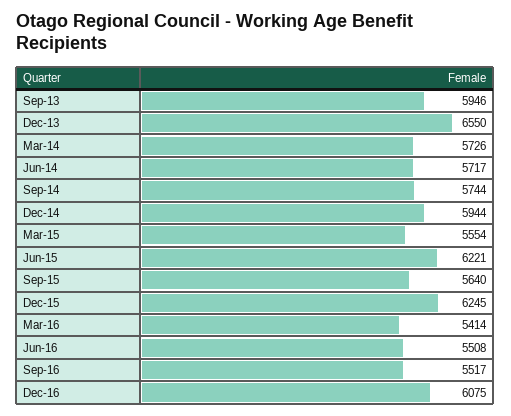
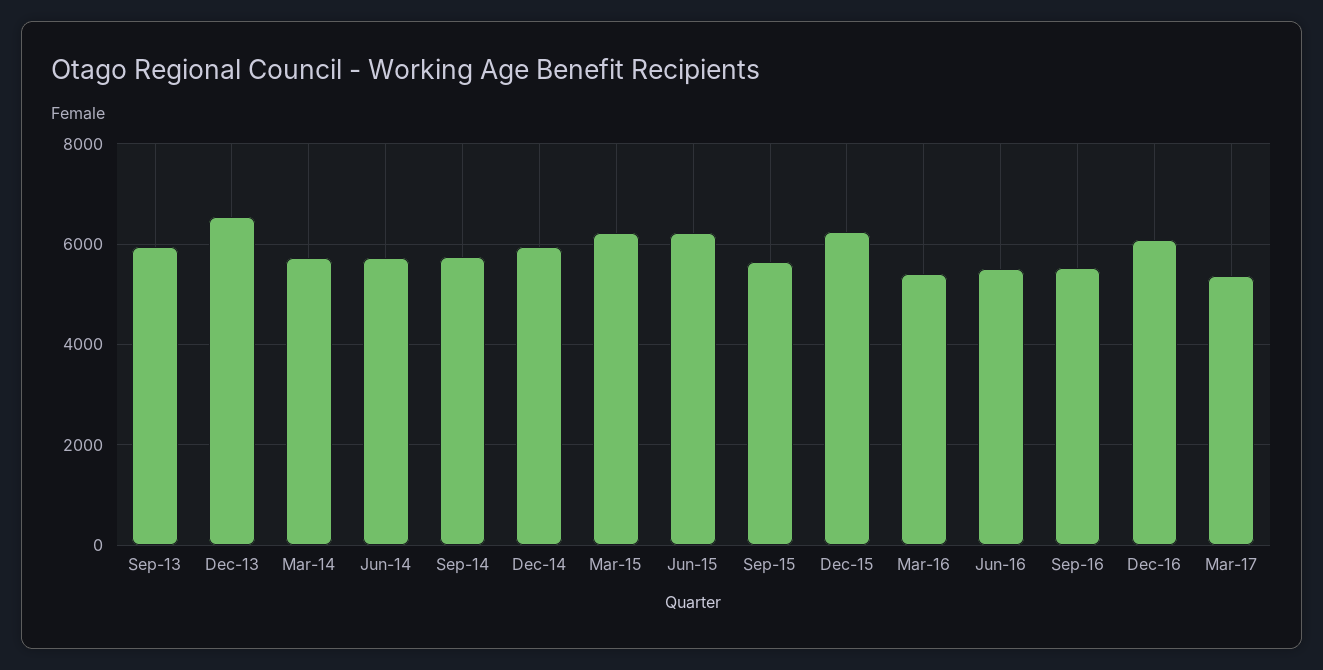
Mar-15: 5554 -> 6200
Mar-17: none -> 5400

